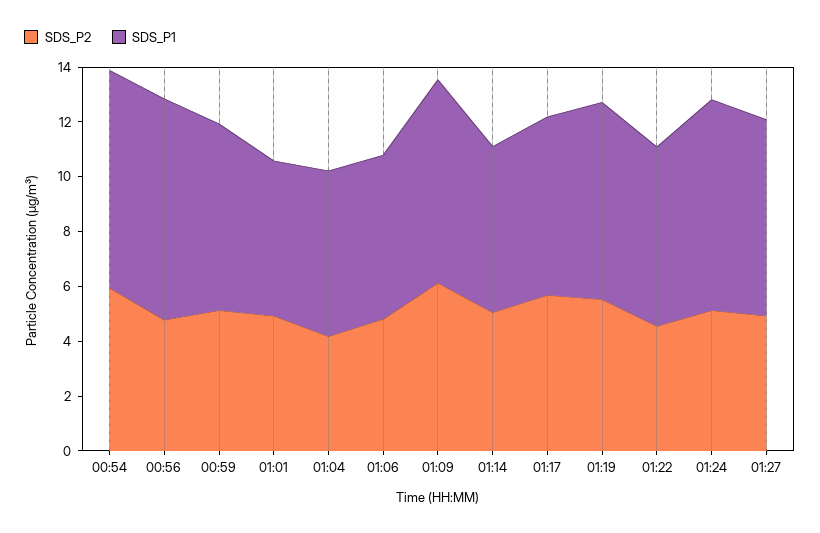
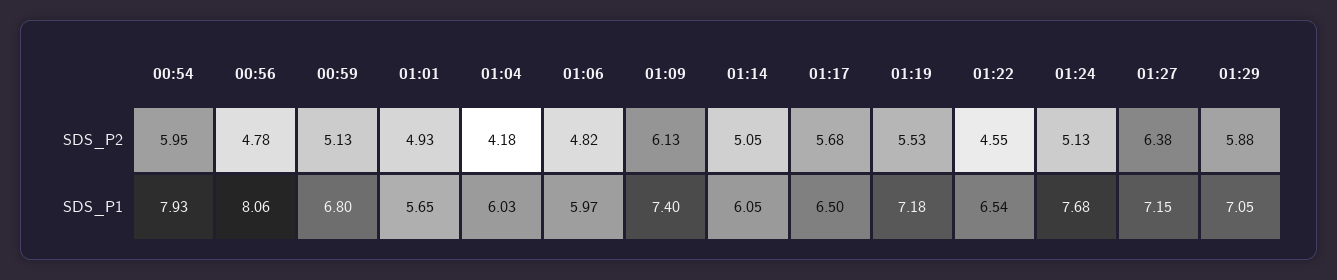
SDS_P2, 01:27: 5 -> 6.38
SDS_P2, 01:29: none -> 5.88
SDS_P1, 01:29: none -> 7.05

